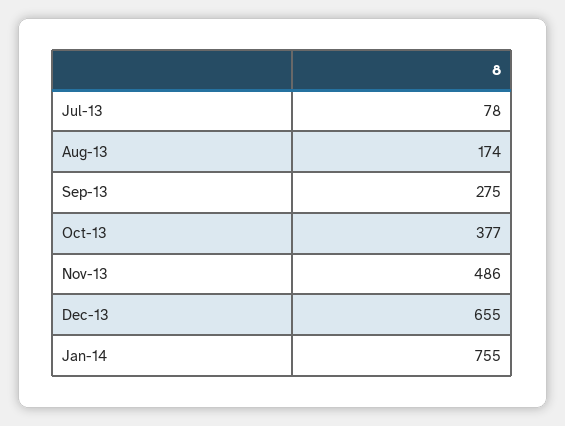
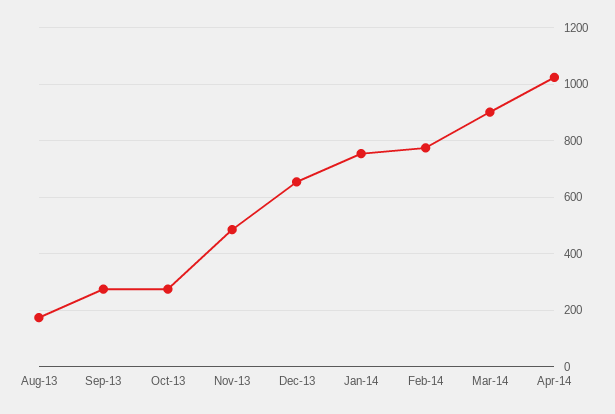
Jul-13: 78 -> none
Oct-13: 377 -> 275
Feb-14: none -> 775
Mar-14: none -> 900
Apr-14: none -> 1025

